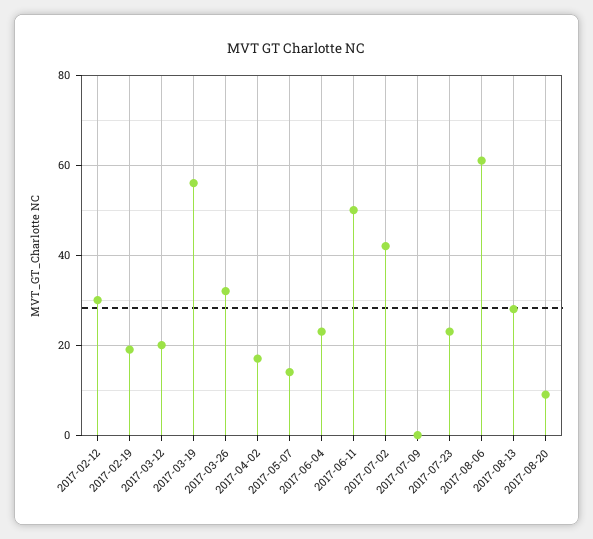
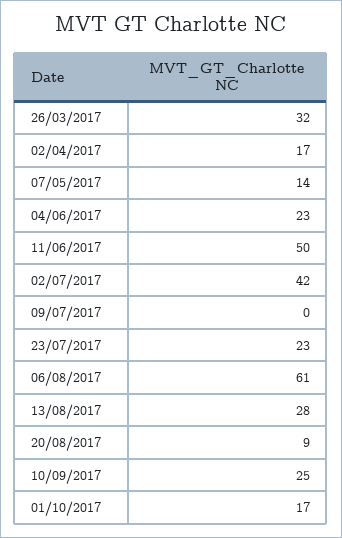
2017-02-12: 30 -> none
2017-02-19: 20 -> none
2017-03-12: 20 -> none
2017-03-19: 55 -> none
10/09/2017: none -> 25
01/10/2017: none -> 17

